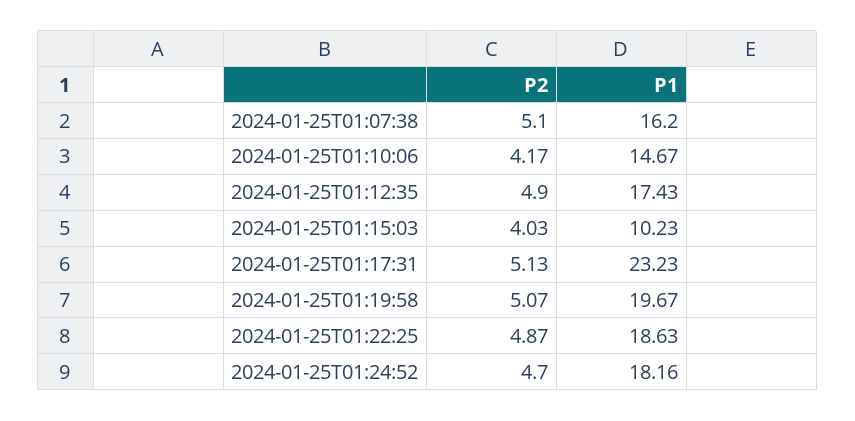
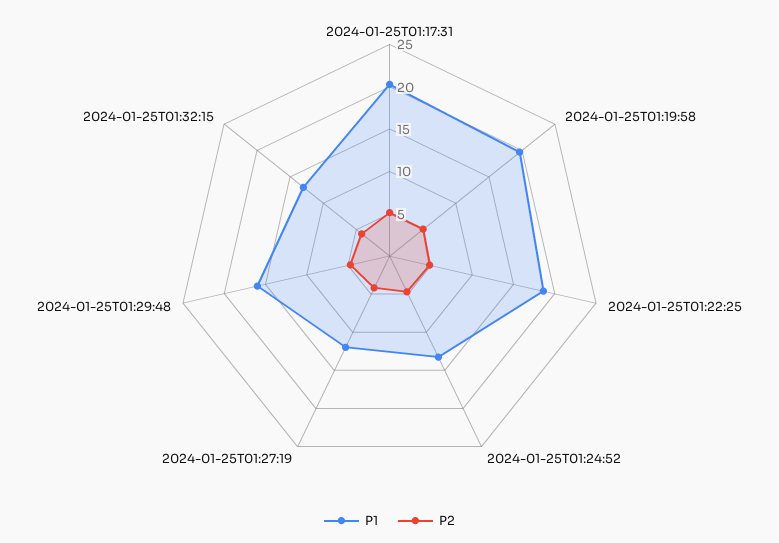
P2, 2024-01-25T01:07:38: 5.1 -> none
P1, 2024-01-25T01:07:38: 16.2 -> none
P2, 2024-01-25T01:10:06: 4.17 -> none
P1, 2024-01-25T01:10:06: 14.67 -> none
P2, 2024-01-25T01:12:35: 4.9 -> none
P1, 2024-01-25T01:12:35: 17.43 -> none
P2, 2024-01-25T01:15:03: 4.03 -> none
P1, 2024-01-25T01:15:03: 10.23 -> none
P1, 2024-01-25T01:17:31: 23.23 -> 20
P1, 2024-01-25T01:24:52: 18.16 -> 13
P1, 2024-01-25T01:27:19: none -> 12
P2, 2024-01-25T01:27:19: none -> 4
P1, 2024-01-25T01:29:48: none -> 16
P2, 2024-01-25T01:29:48: none -> 5
P1, 2024-01-25T01:32:15: none -> 13
P2, 2024-01-25T01:32:15: none -> 4

